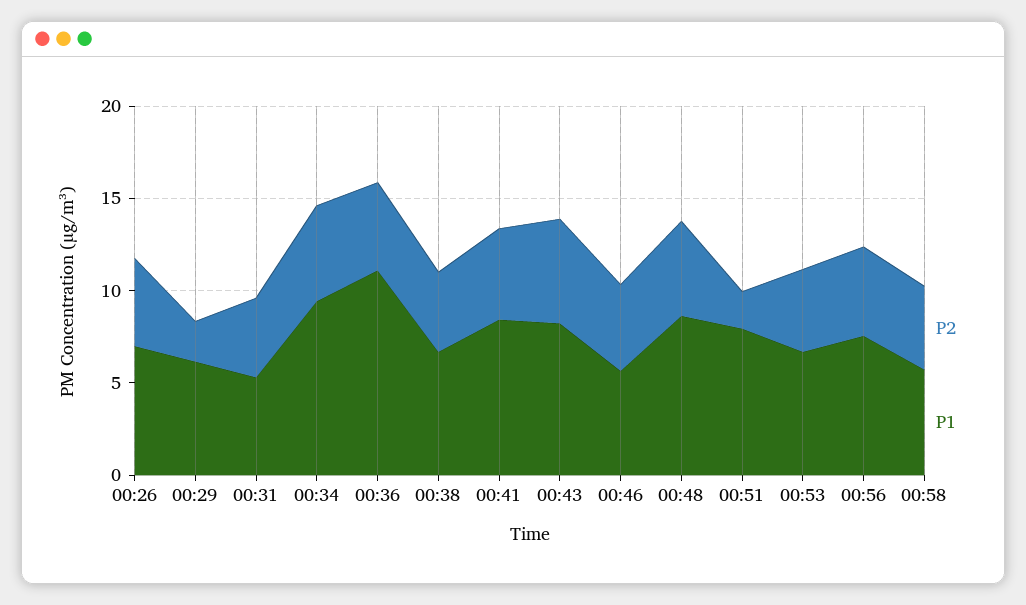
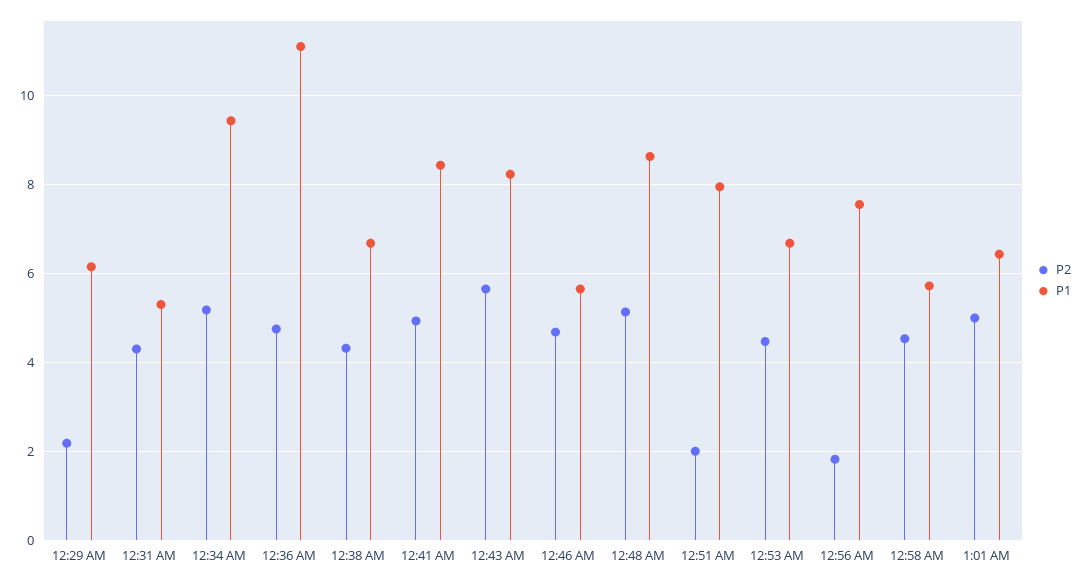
P2, 00:26: 5 -> none
P1, 00:26: 7 -> none
P2, 00:56: 5 -> 1.8
P2, 1:01 AM: none -> 5
P1, 1:01 AM: none -> 6.4

